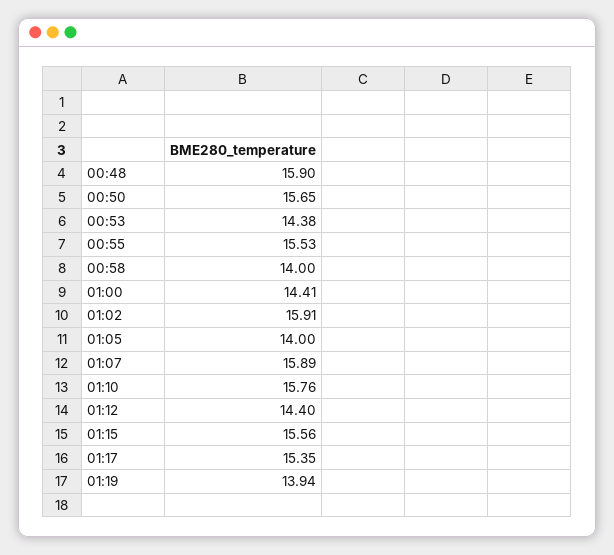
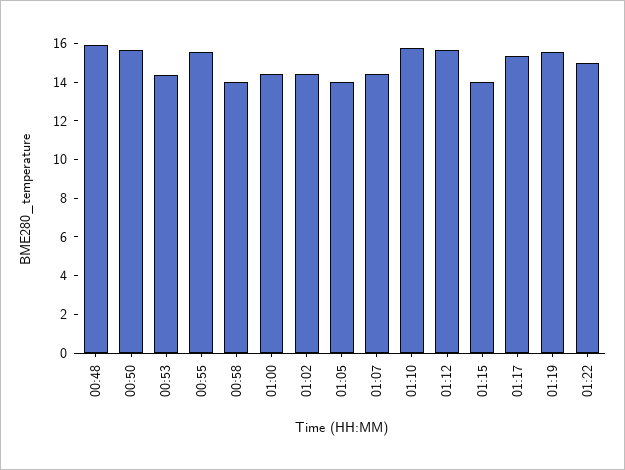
01:02: 15.91 -> 14.5
01:07: 15.89 -> 14.5
01:12: 14.4 -> 15.5
01:15: 15.56 -> 14
01:19: 13.94 -> 15.5
01:22: none -> 15

